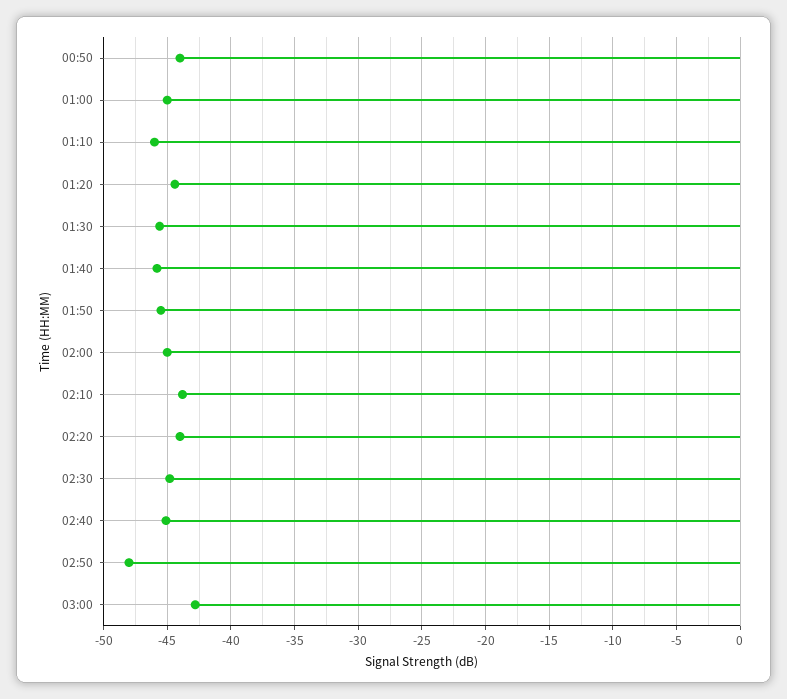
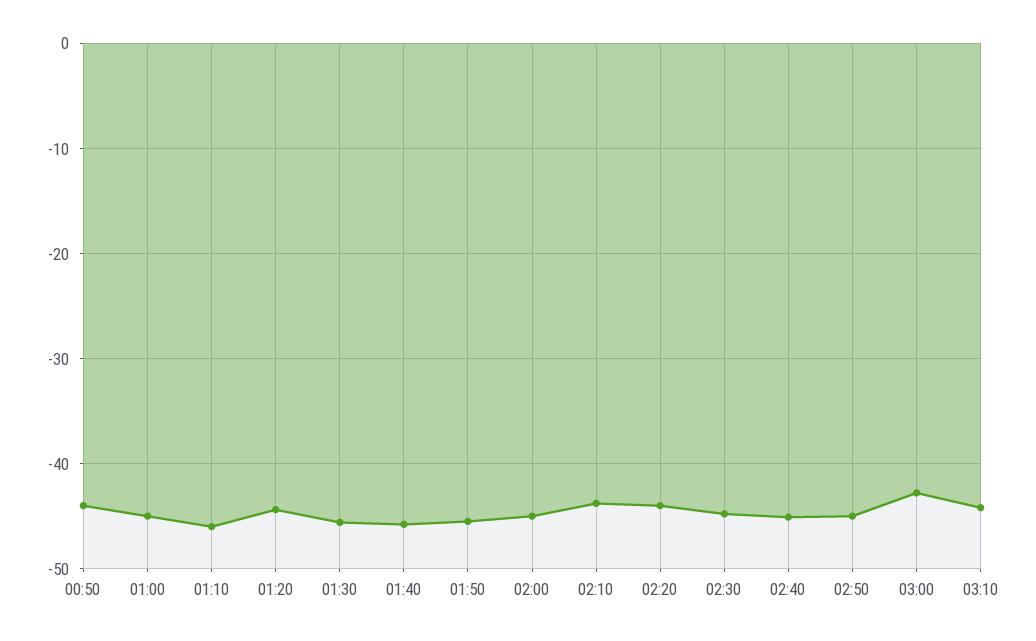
02:50: -48 -> -45
03:10: none -> -44

